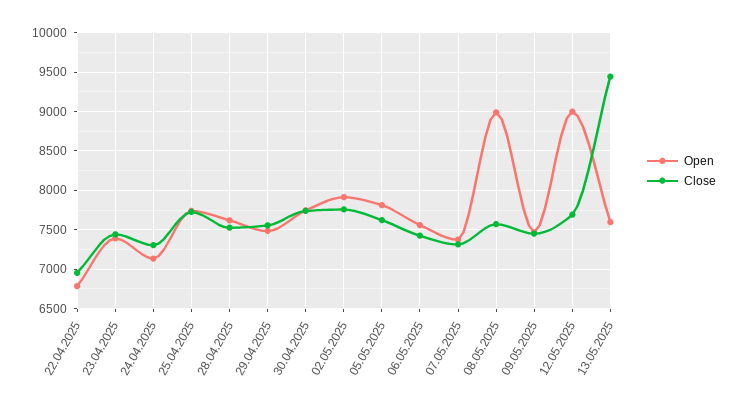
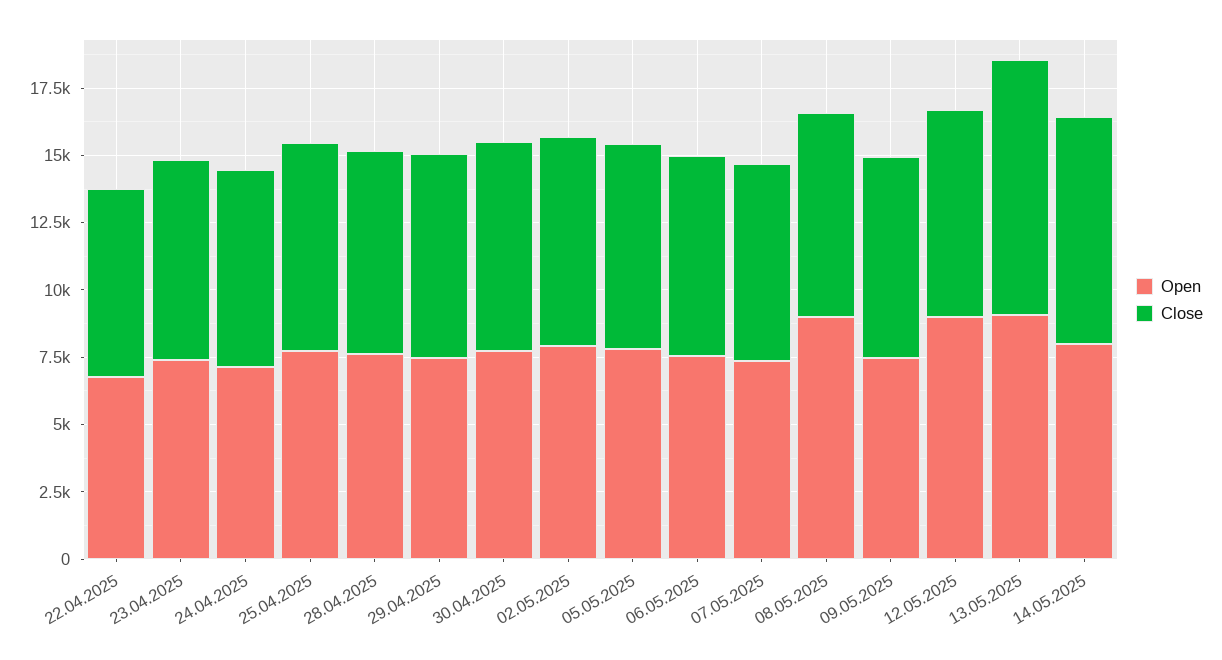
Open, 13.05.2025: 7600 -> 9000
Open, 14.05.2025: none -> 8000
Close, 14.05.2025: none -> 8500

